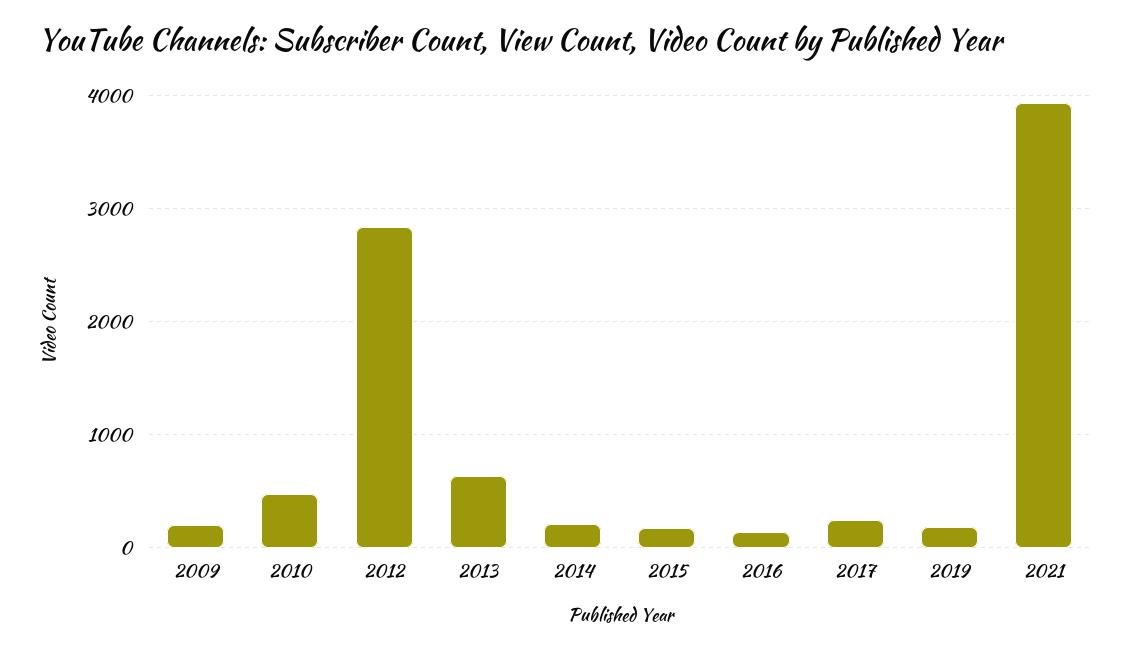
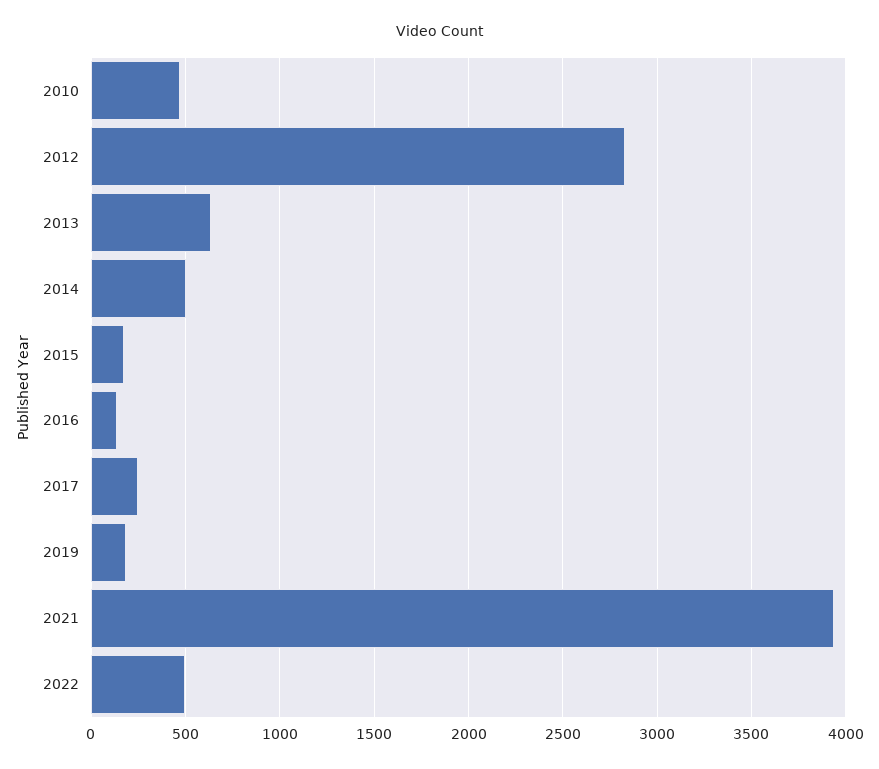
2009: 200 -> none
2014: 200 -> 500
2022: none -> 500

